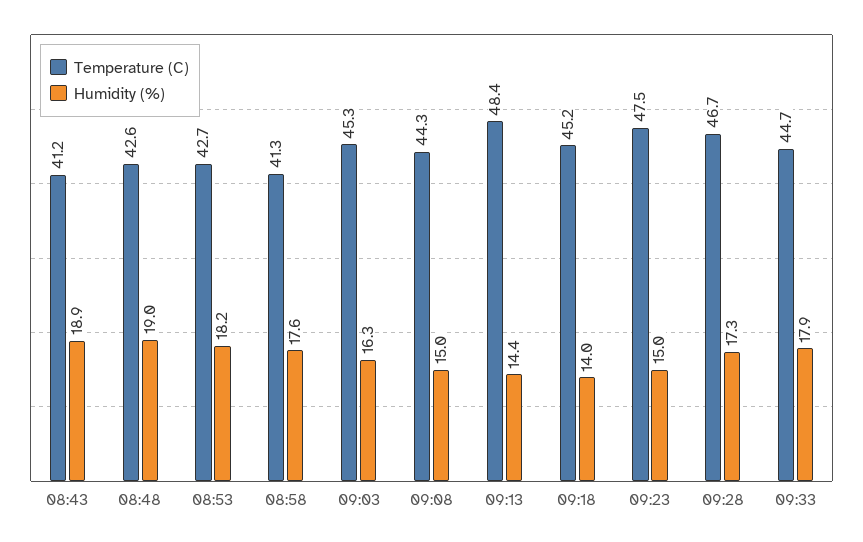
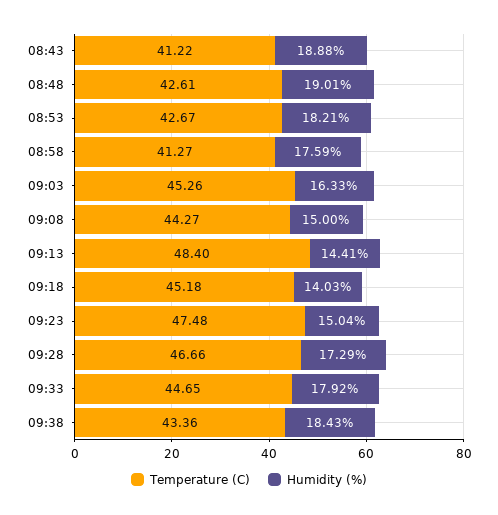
Temperature (C), 09:38: none -> 43.36
Humidity (%), 09:38: none -> 18.43

